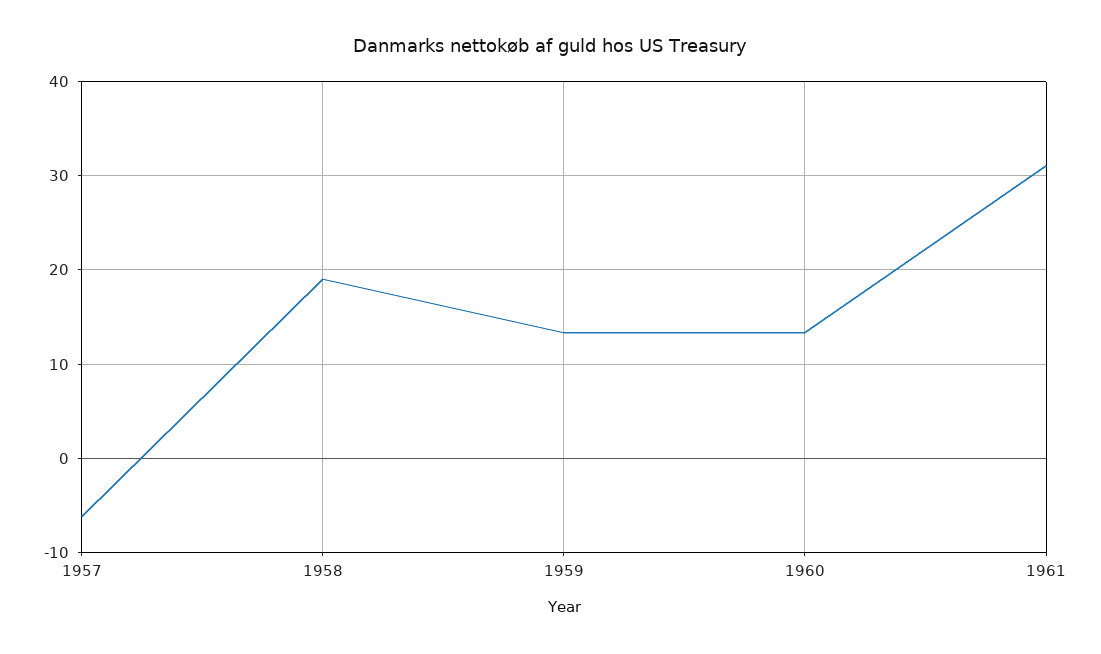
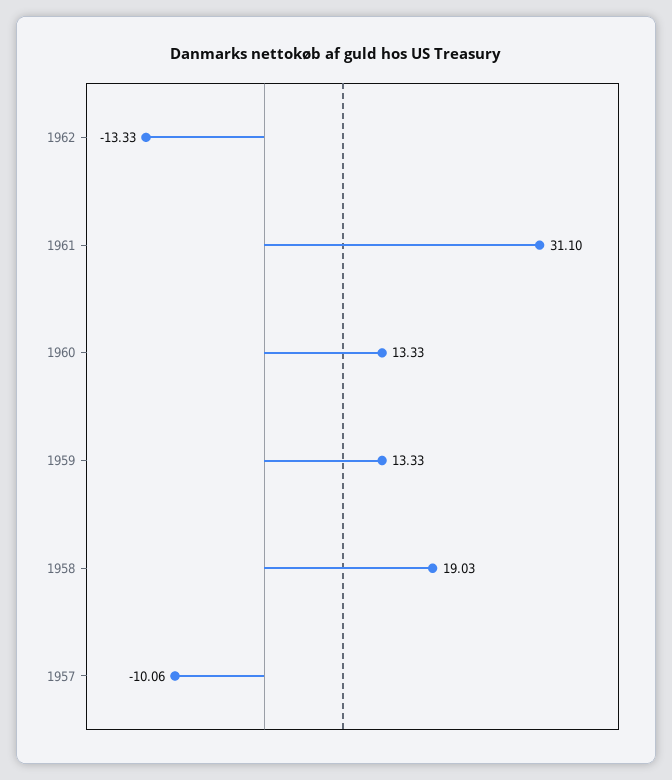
1957: -6 -> -10.06
1962: none -> -13.33

